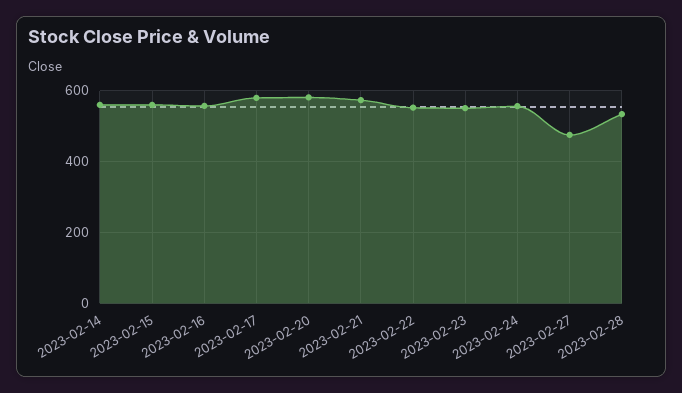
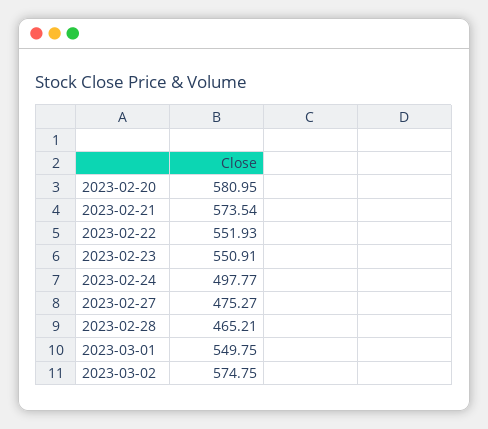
2023-02-14: 560 -> none
2023-02-15: 560 -> none
2023-02-16: 560 -> none
2023-02-17: 580 -> none
2023-02-24: 560 -> 497.77
2023-02-28: 540 -> 465.21
2023-03-01: none -> 549.75
2023-03-02: none -> 574.75

